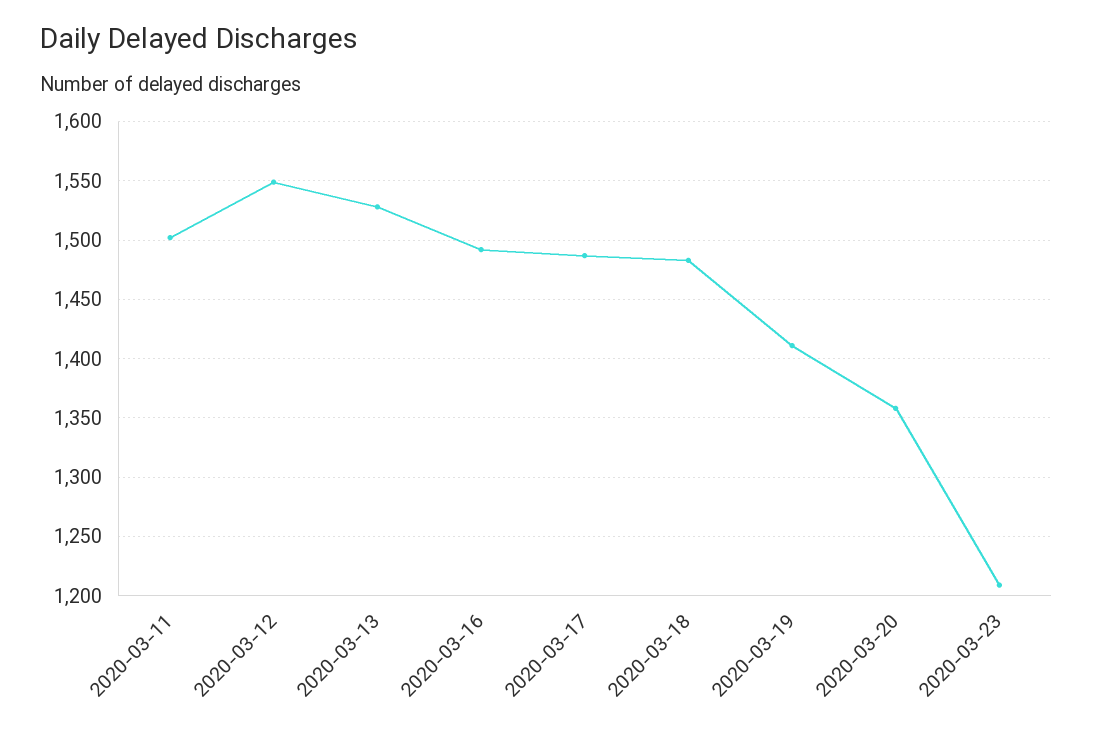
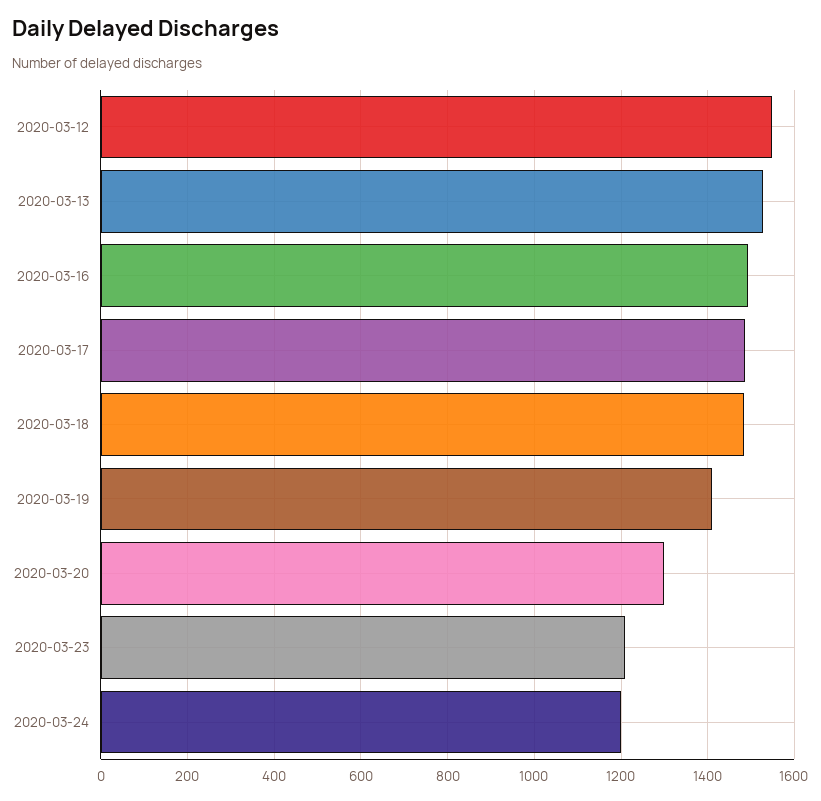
2020-03-11: 1500 -> none
2020-03-20: 1360 -> 1300
2020-03-24: none -> 1200

